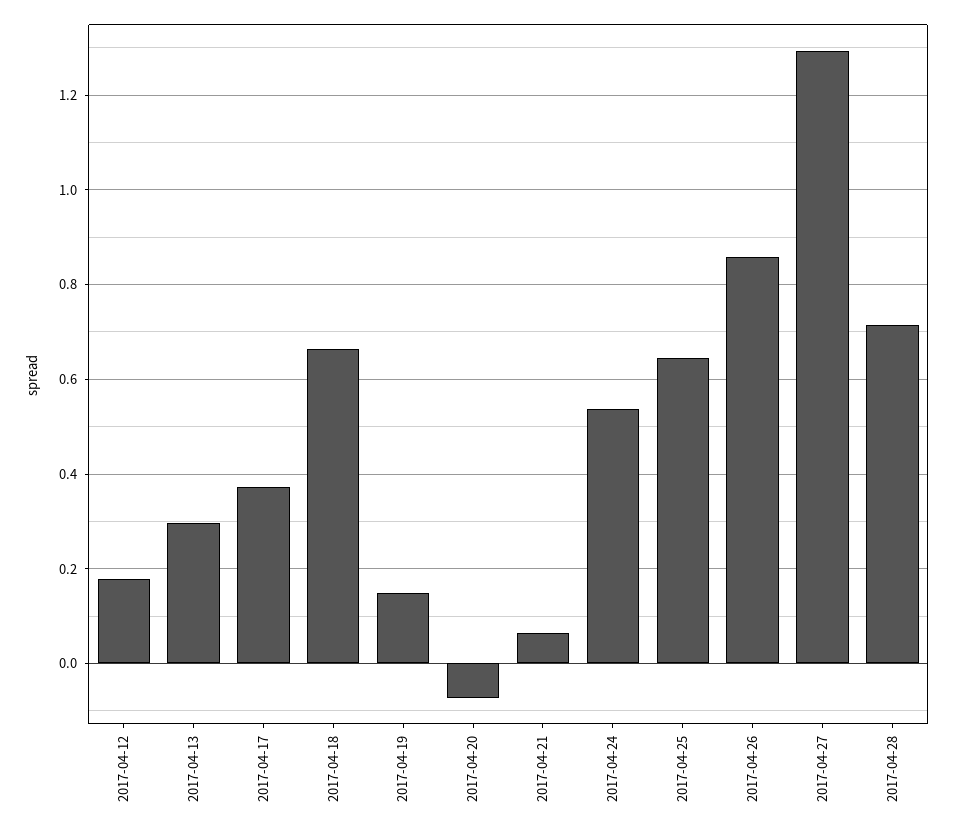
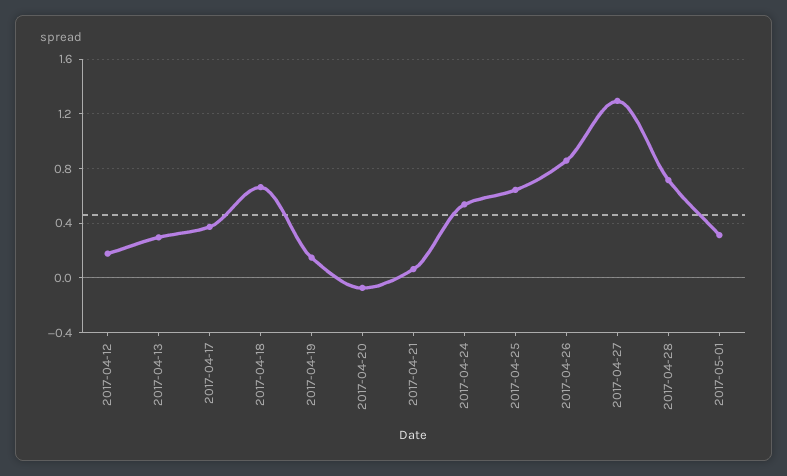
2017-05-01: none -> 0.3

